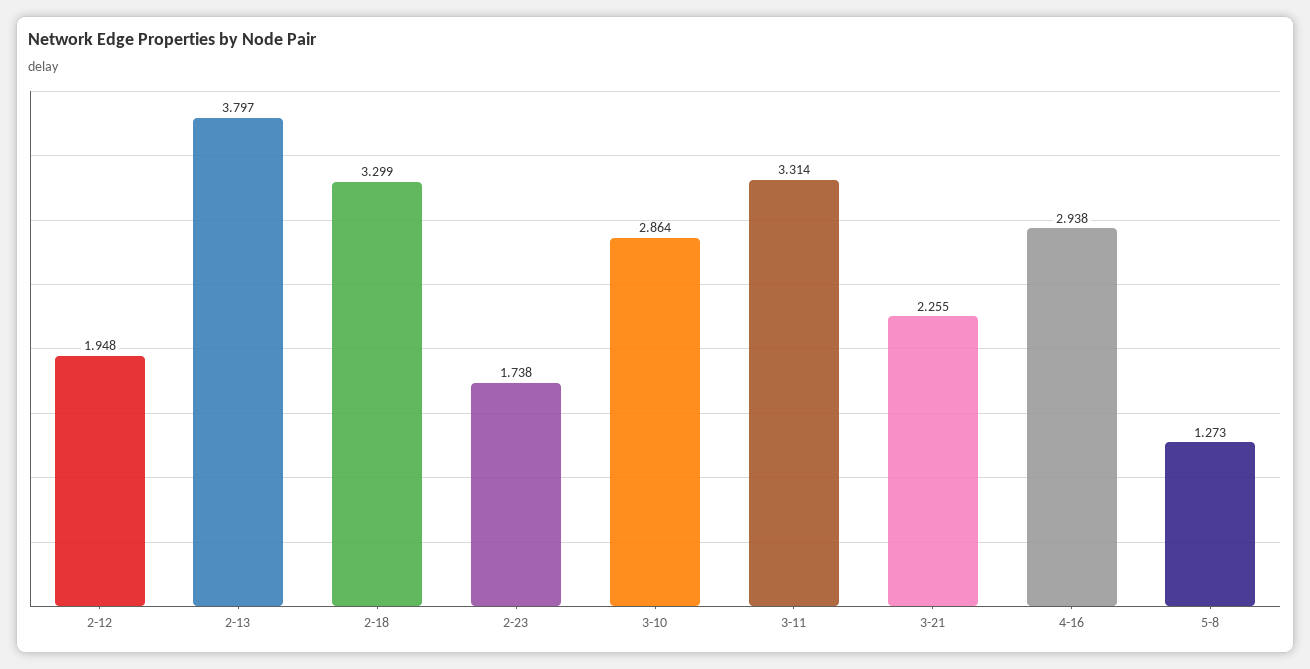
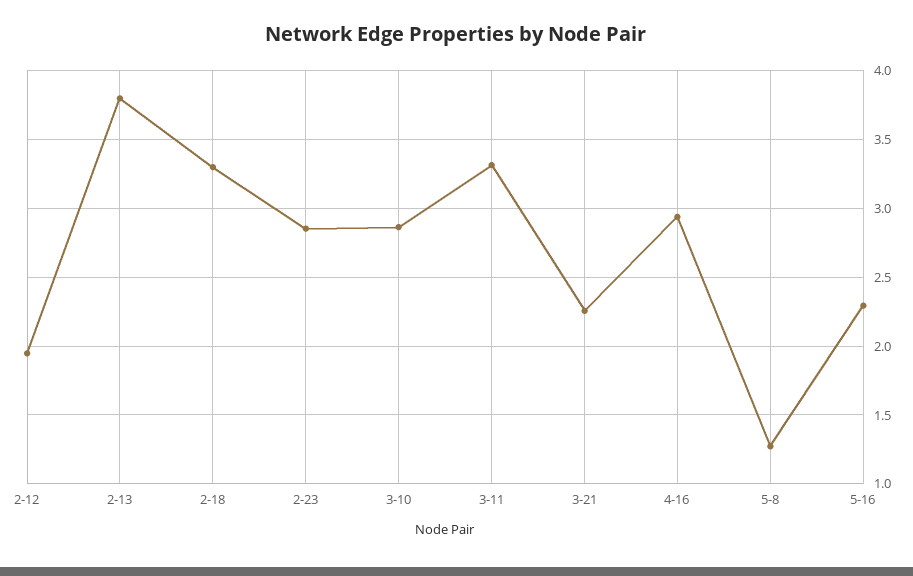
2-23: 1.738 -> 2.85
5-16: none -> 2.3

